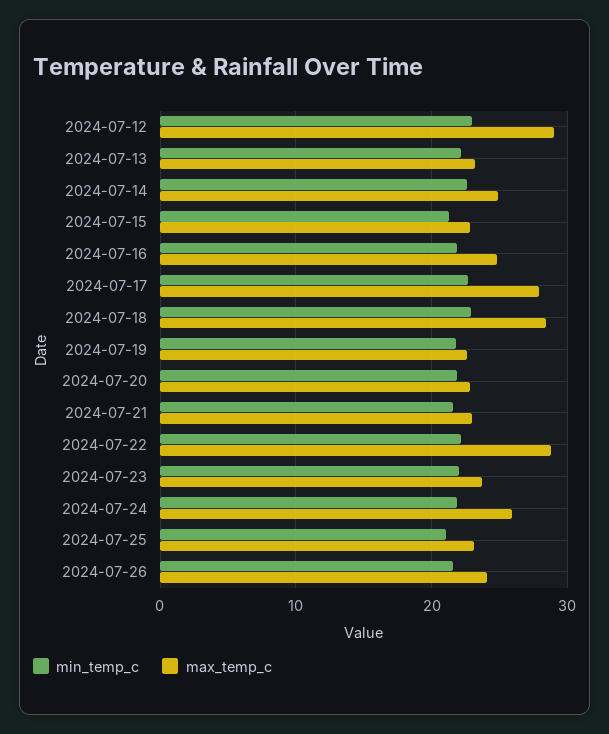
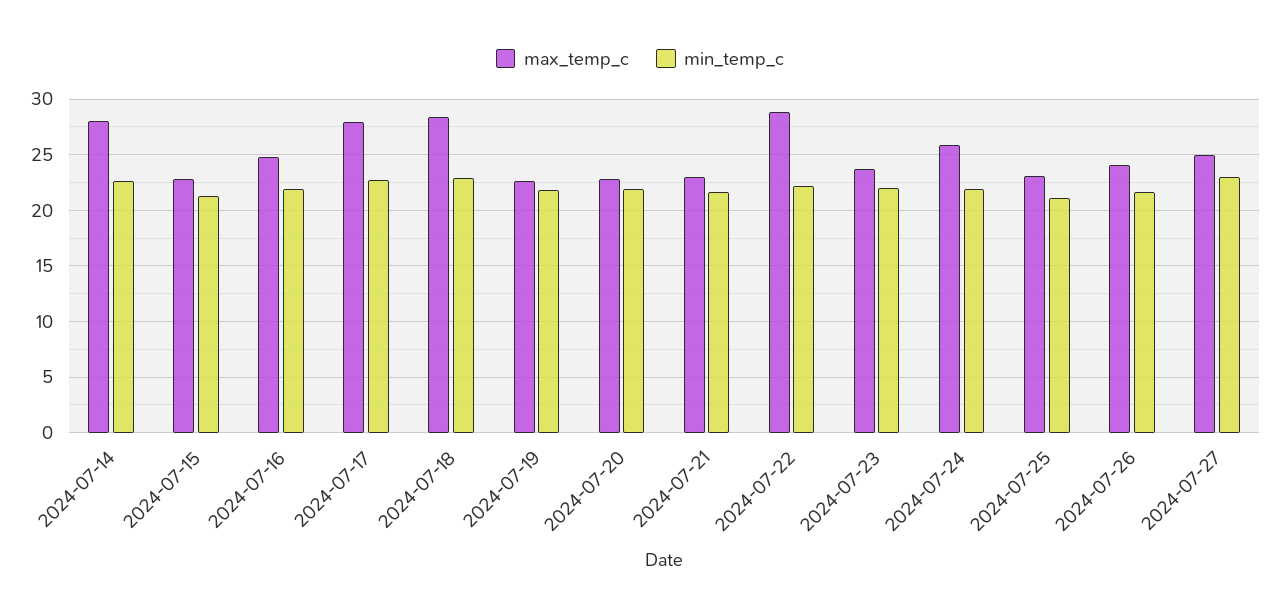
min_temp_c, 2024-07-12: 23 -> none
max_temp_c, 2024-07-12: 29 -> none
min_temp_c, 2024-07-13: 22 -> none
max_temp_c, 2024-07-13: 23 -> none
max_temp_c, 2024-07-14: 25 -> 28
max_temp_c, 2024-07-27: none -> 25
min_temp_c, 2024-07-27: none -> 23

